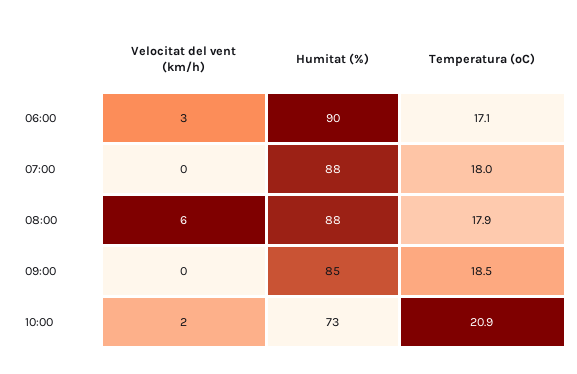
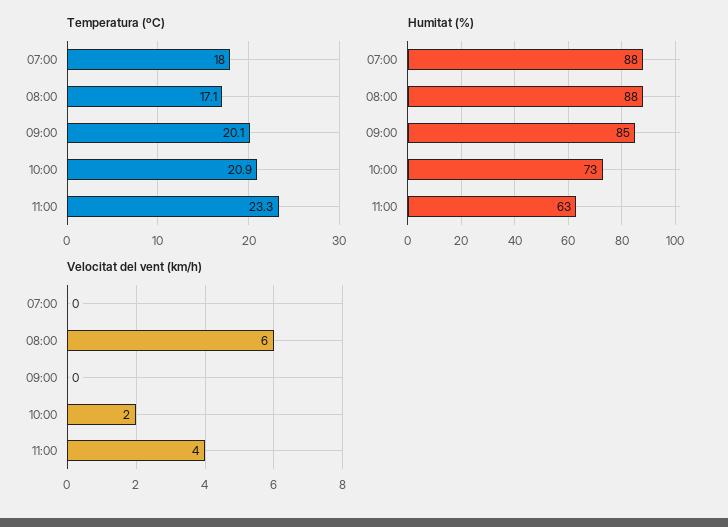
Velocitat del vent (km/h), 06:00: 3 -> none
Humitat (%), 06:00: 90 -> none
Temperatura (ºC), 06:00: 17.1 -> none
Temperatura (ºC), 08:00: 17.9 -> 17.1
Temperatura (ºC), 09:00: 18.5 -> 20.1
Temperatura (ºC), 11:00: none -> 23.3
Humitat (%), 11:00: none -> 63
Velocitat del vent (km/h), 11:00: none -> 4

